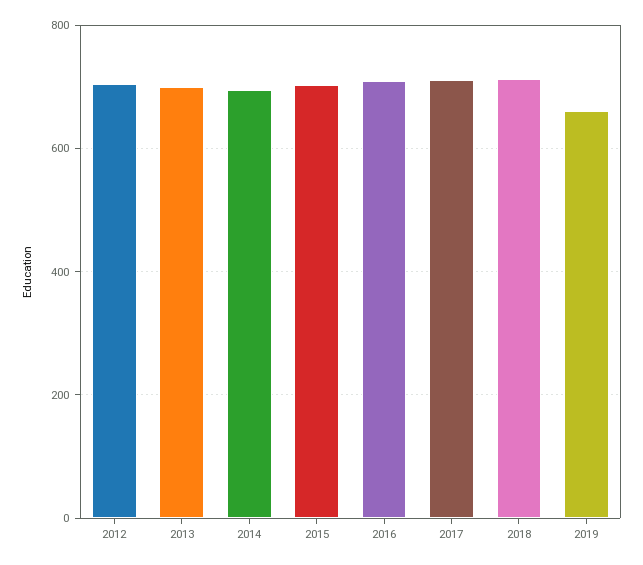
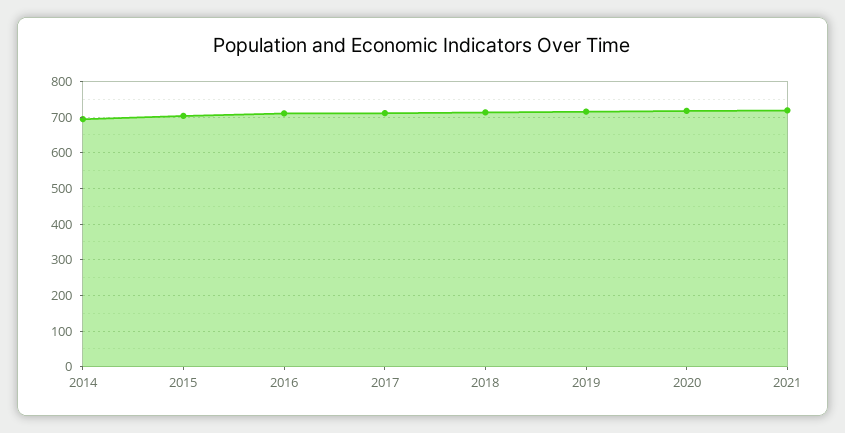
2012: 700 -> none
2013: 700 -> none
2019: 660 -> 720
2020: none -> 720
2021: none -> 720

